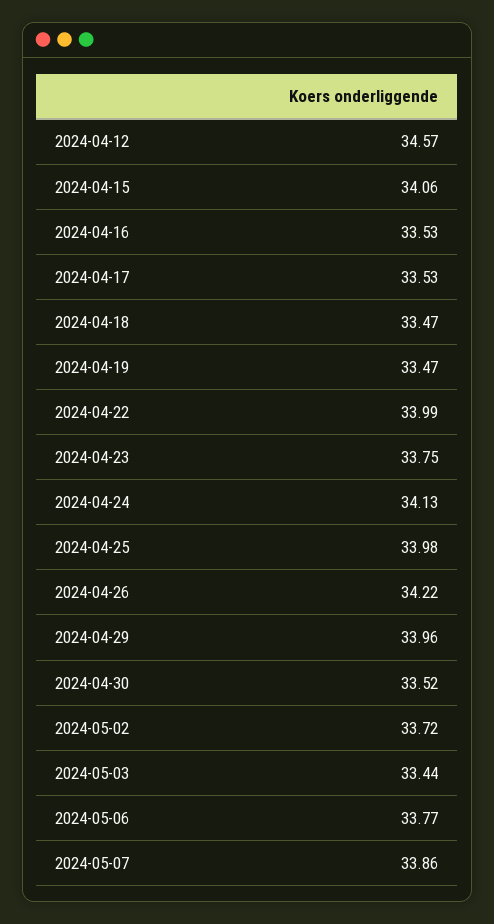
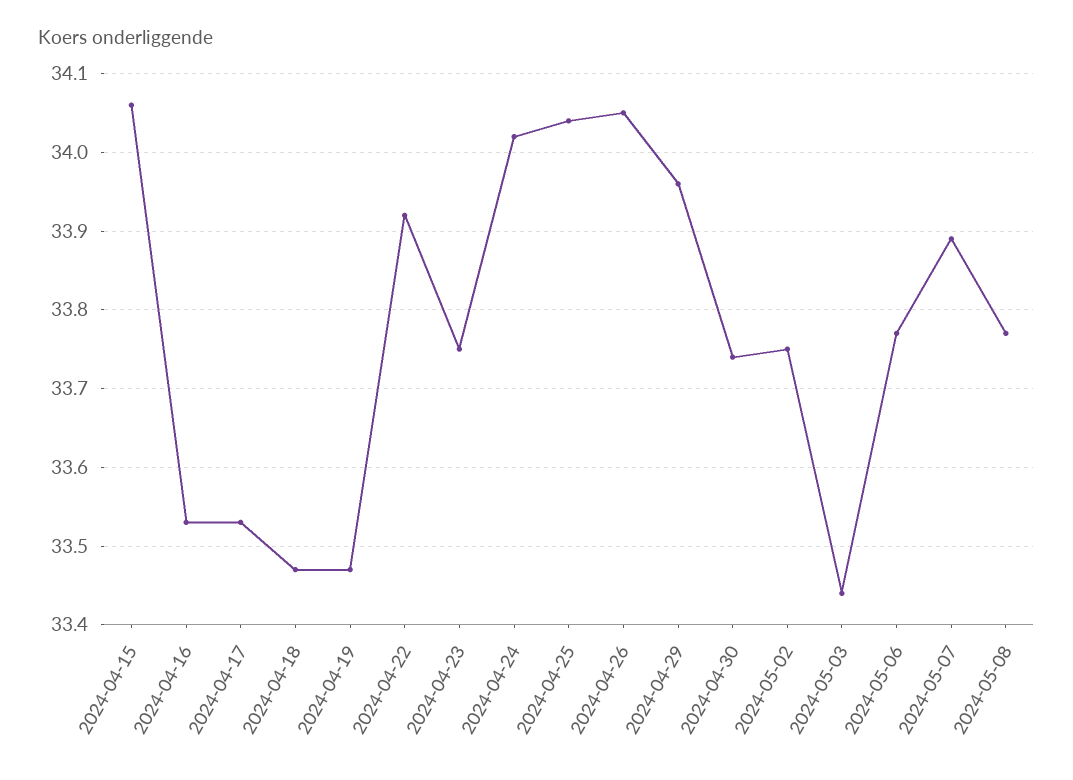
2024-04-12: 34.57 -> none
2024-04-22: 33.99 -> 33.92
2024-04-24: 34.13 -> 34.02
2024-04-25: 33.98 -> 34.04
2024-04-26: 34.22 -> 34.05
2024-04-30: 33.52 -> 33.74
2024-05-02: 33.72 -> 33.75
2024-05-07: 33.86 -> 33.89
2024-05-08: none -> 33.77

